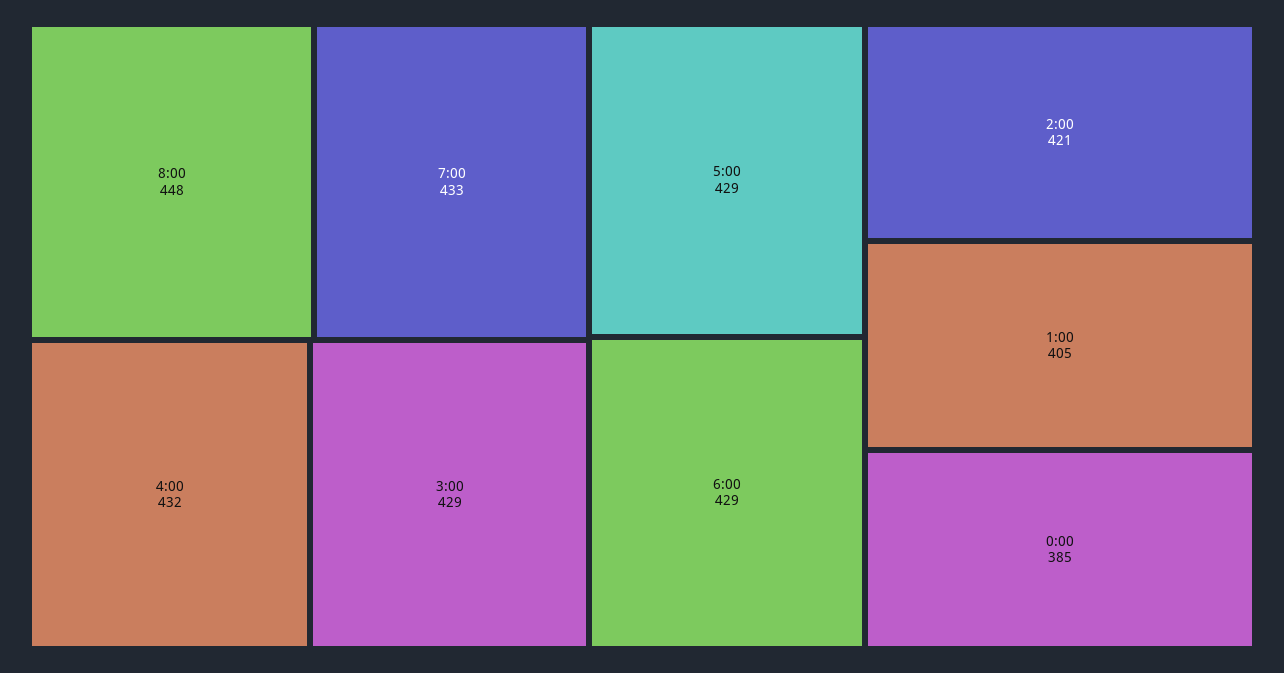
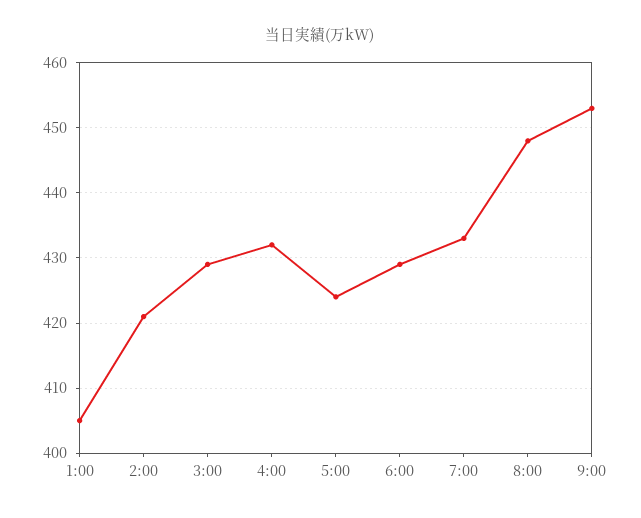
5:00: 429 -> 424
0:00: 385 -> none
9:00: none -> 453

